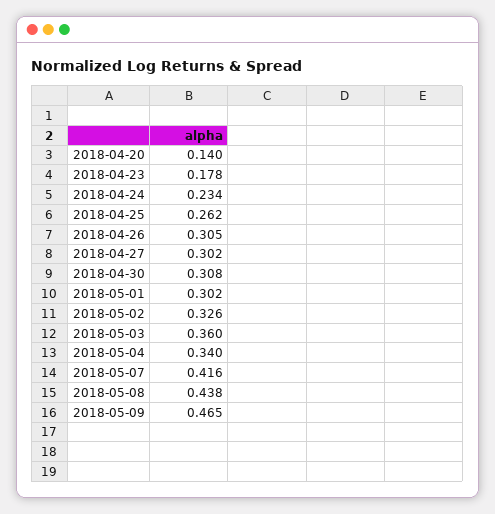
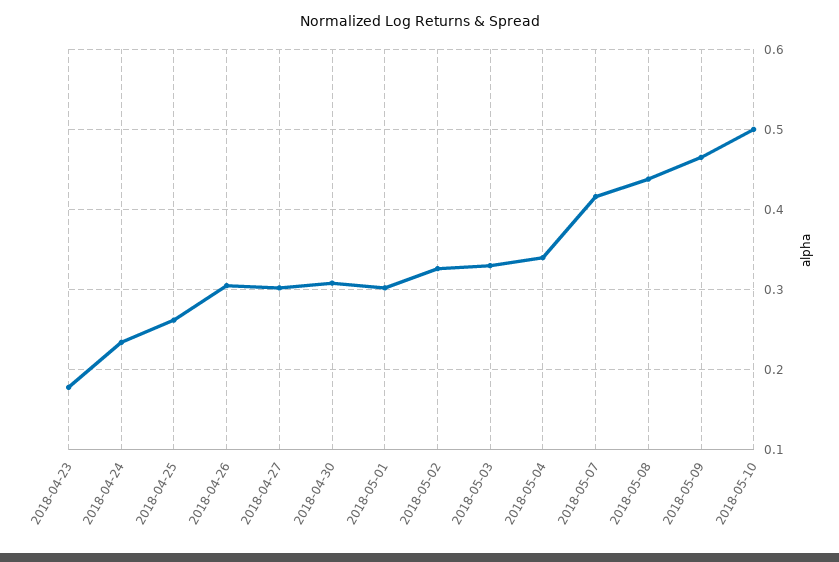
2018-04-20: 0.14 -> none
2018-05-03: 0.36 -> 0.33
2018-05-10: none -> 0.5

